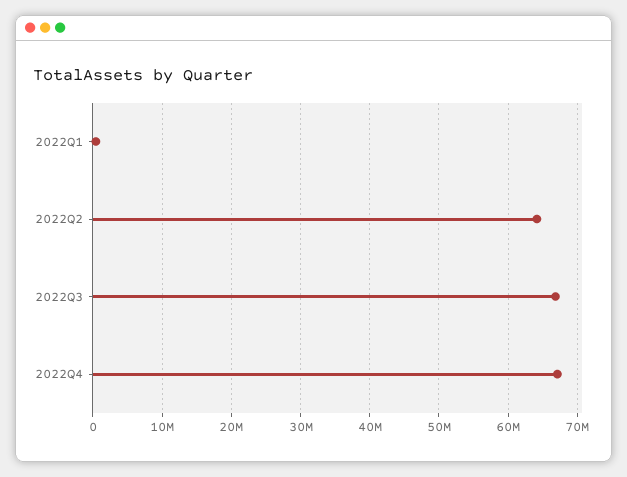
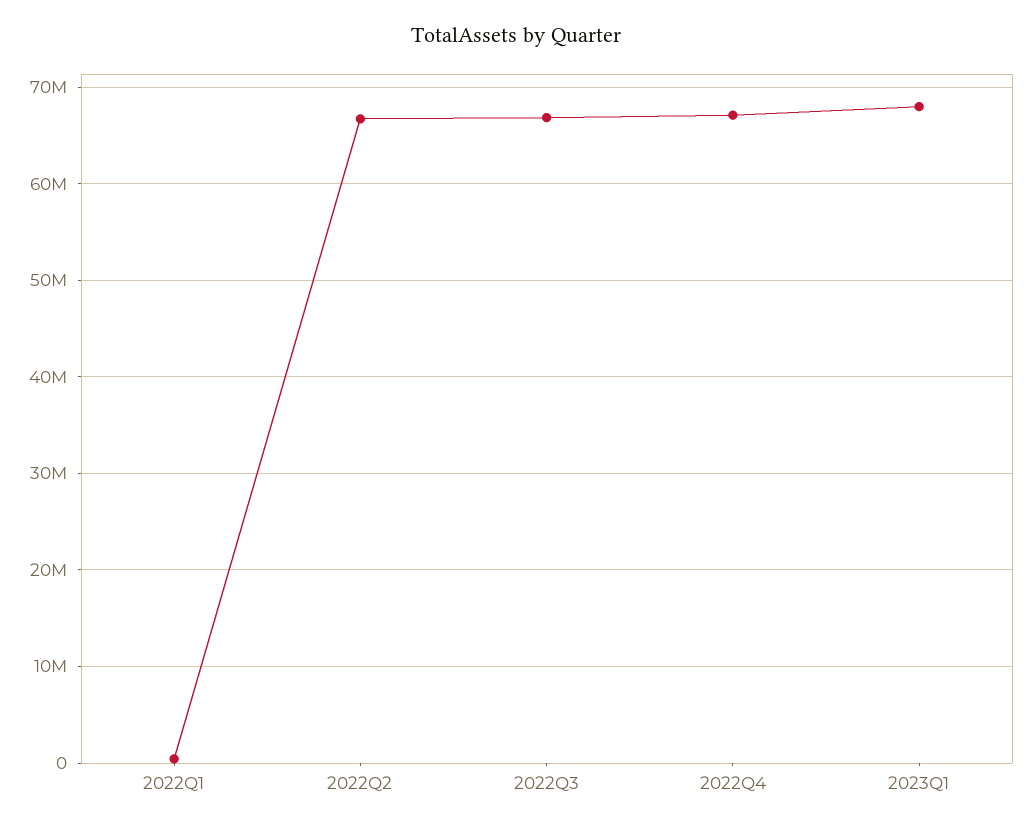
2022Q2: 64000000 -> 67000000
2023Q1: none -> 68000000

